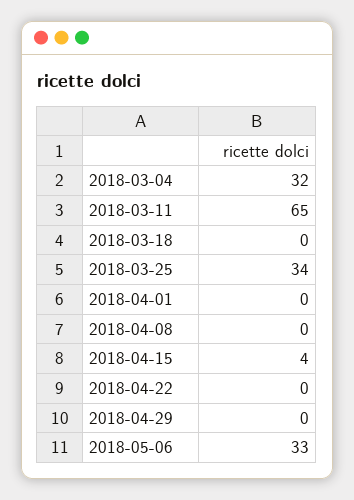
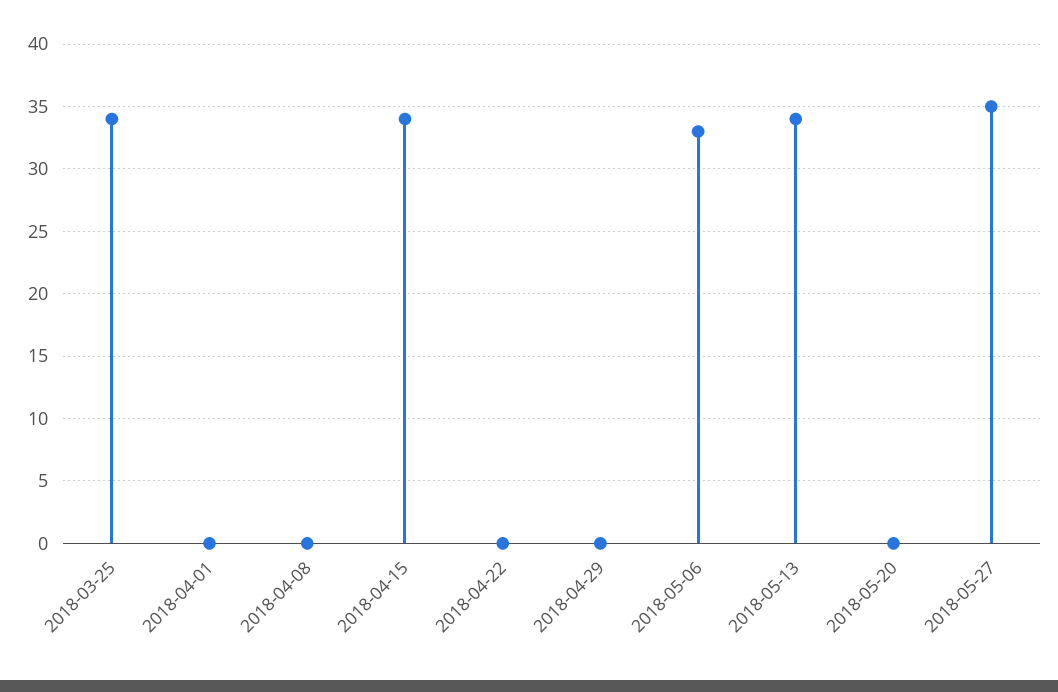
2018-03-04: 32 -> none
2018-03-11: 65 -> none
2018-03-18: 0 -> none
2018-04-15: 4 -> 34
2018-05-13: none -> 34
2018-05-20: none -> 0
2018-05-27: none -> 35

